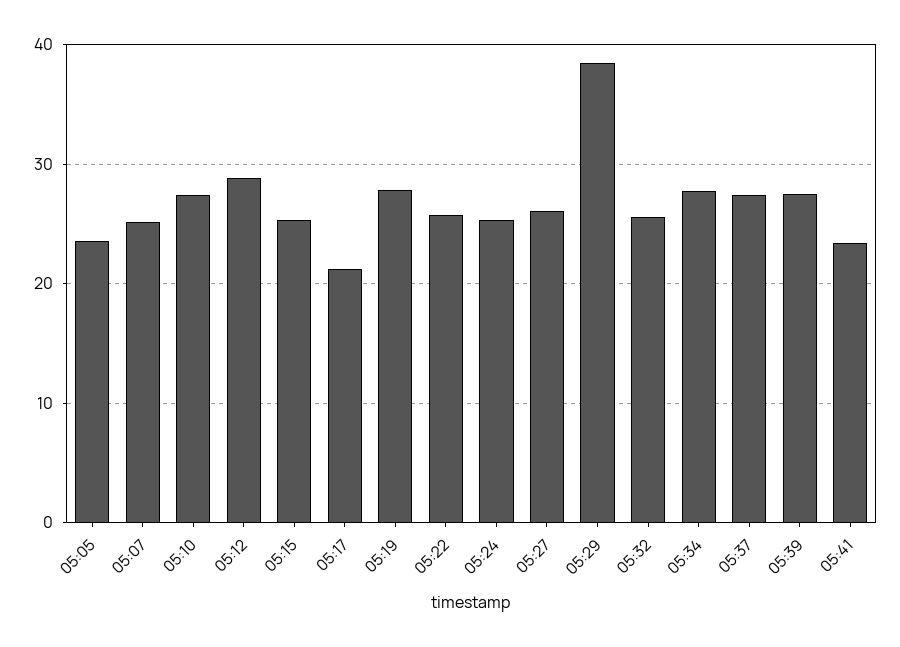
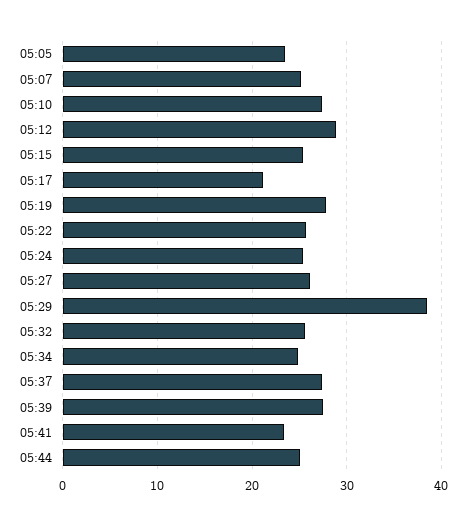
05:34: 28 -> 25
05:44: none -> 25

